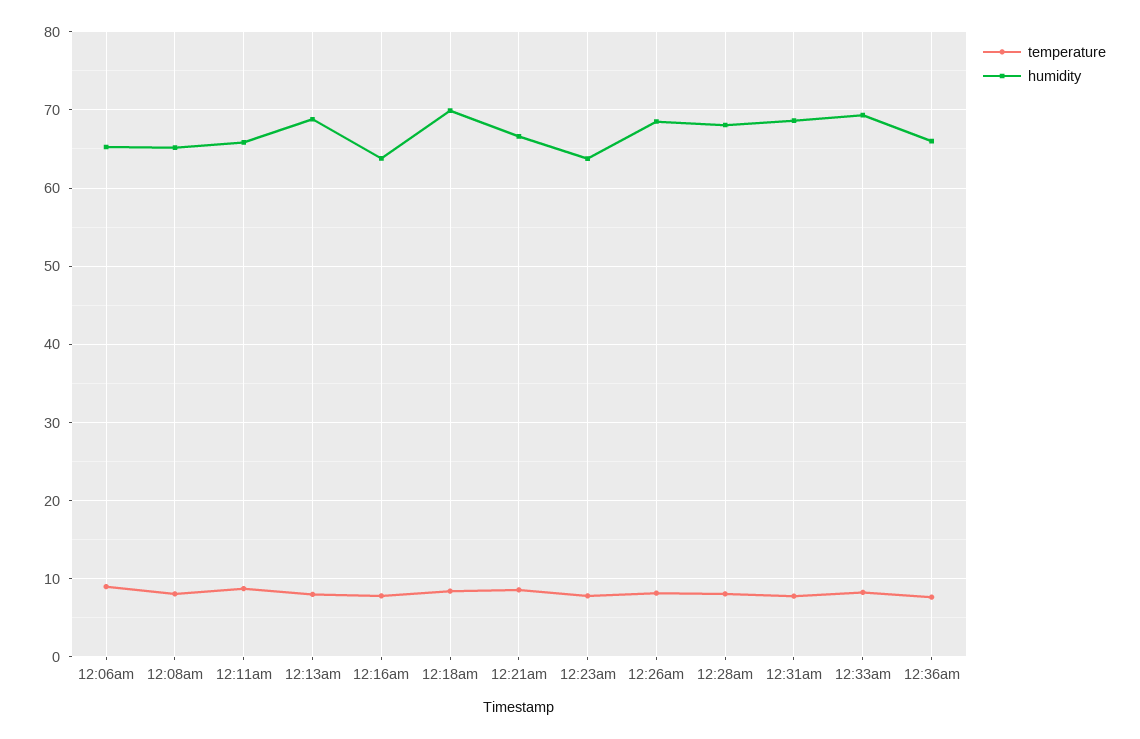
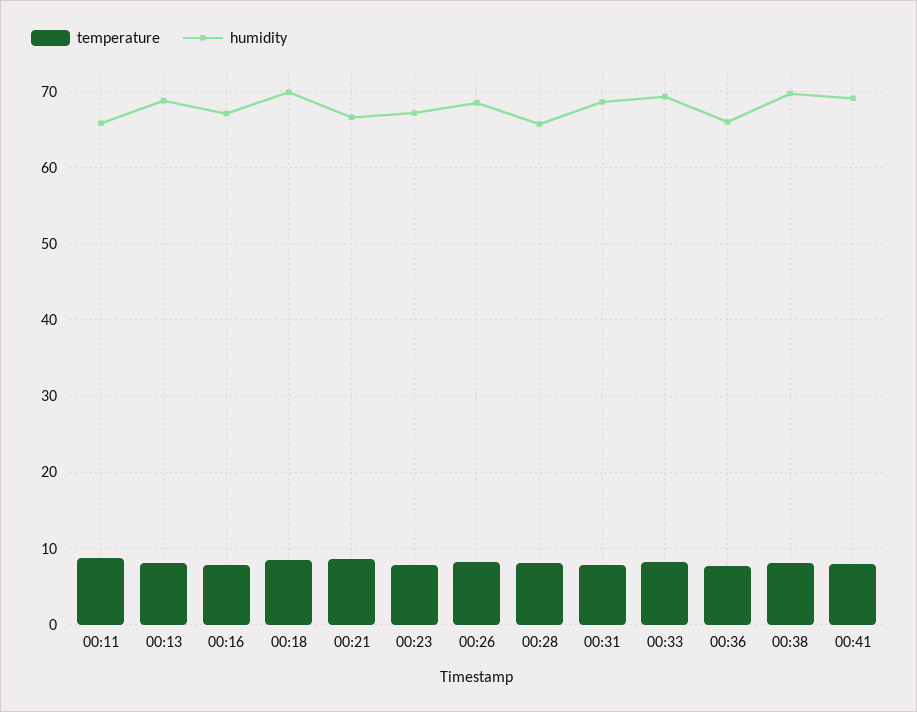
temperature, 12:06am: 9 -> none
humidity, 12:06am: 65 -> none
temperature, 12:08am: 8 -> none
humidity, 12:08am: 65 -> none
humidity, 12:16am: 64 -> 67
humidity, 12:23am: 64 -> 67
humidity, 12:28am: 68 -> 66
temperature, 00:38: none -> 8
humidity, 00:38: none -> 70
temperature, 00:41: none -> 8
humidity, 00:41: none -> 69

